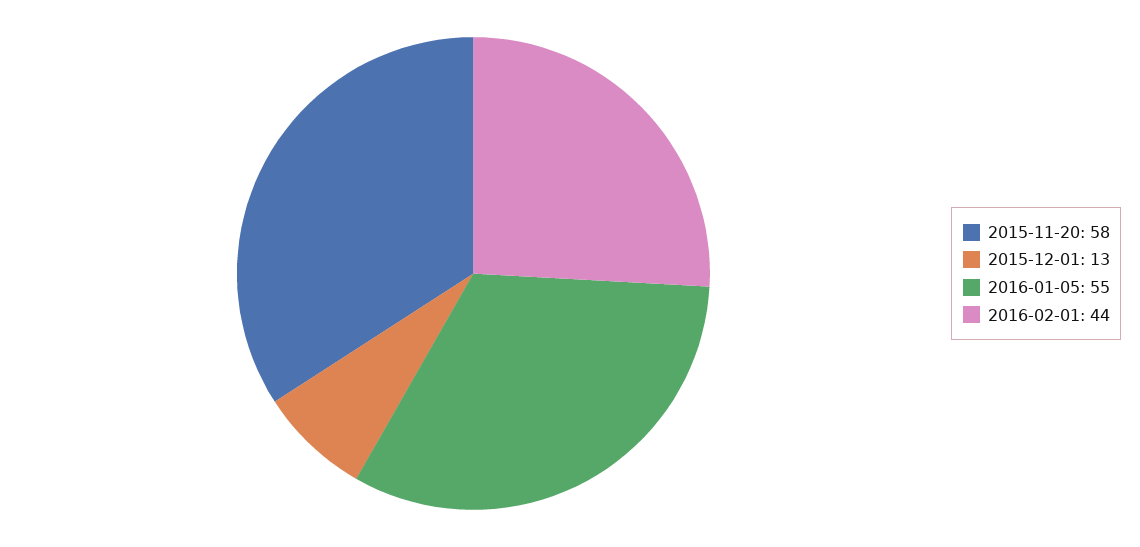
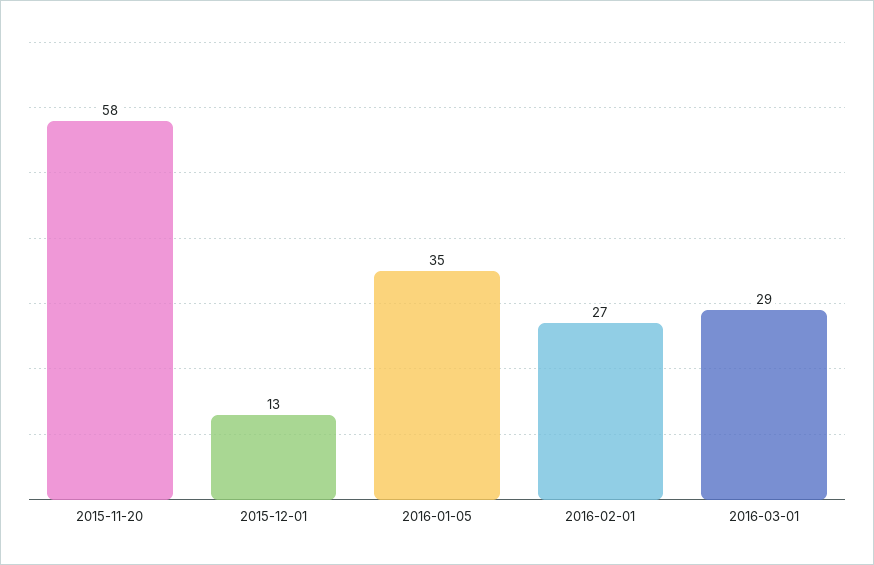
2016-01-05: 55 -> 35
2016-02-01: 44 -> 27
2016-03-01: none -> 29

